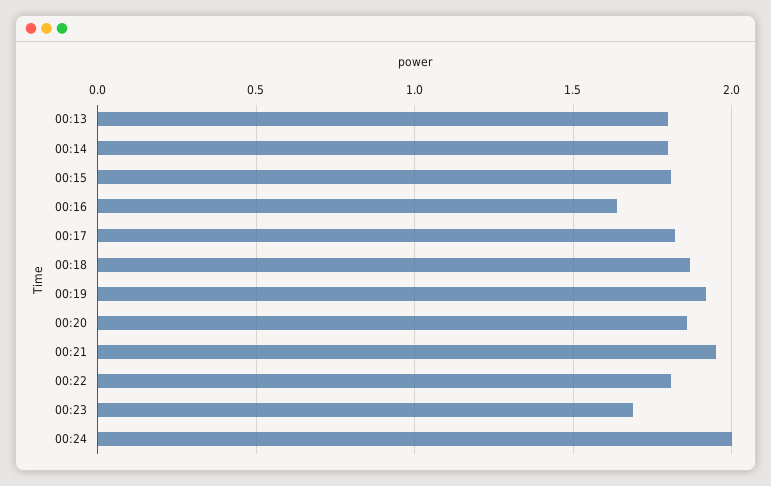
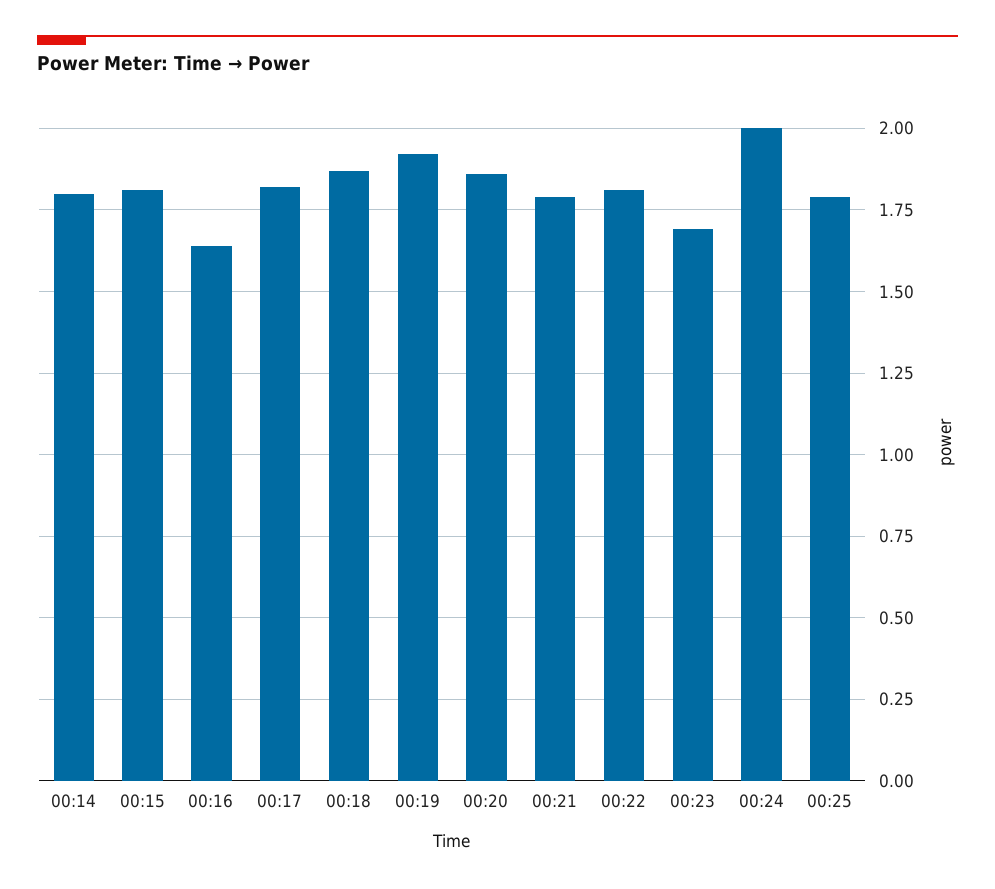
00:13: 1.8 -> none
00:21: 1.95 -> 1.8
00:25: none -> 1.8

